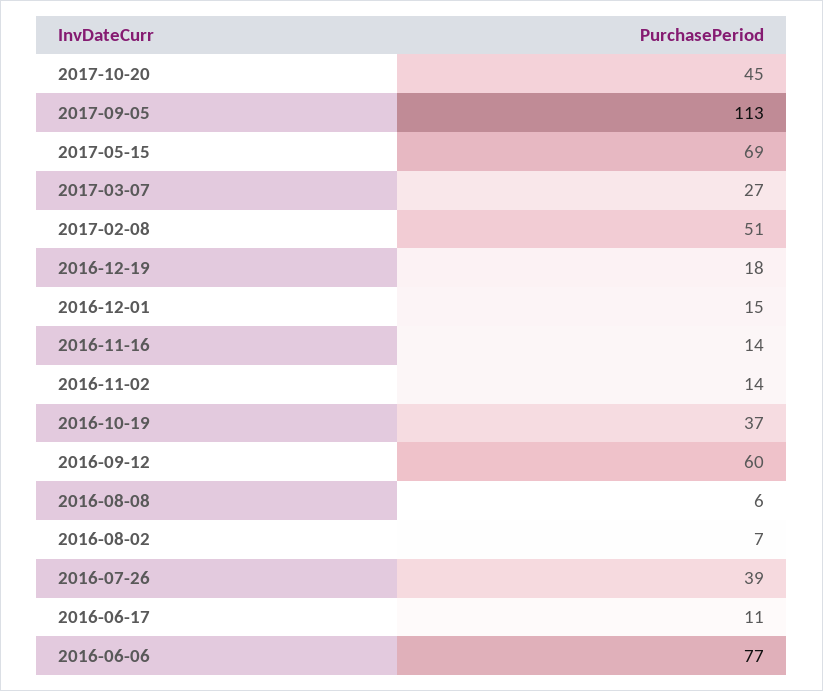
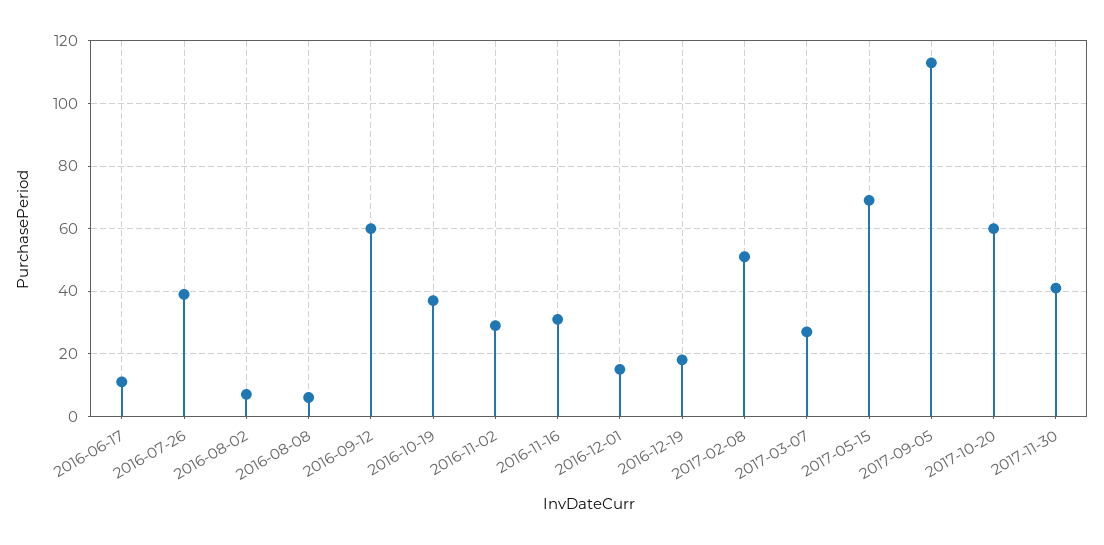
2017-10-20: 45 -> 60
2016-11-16: 14 -> 30
2016-11-02: 14 -> 30
2016-06-06: 77 -> none
2017-11-30: none -> 40

